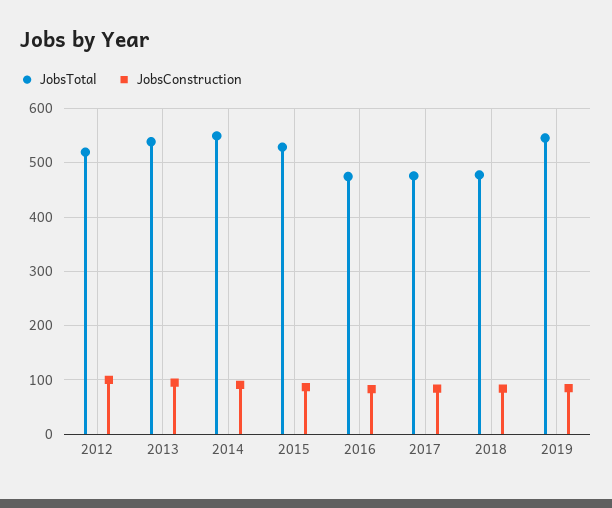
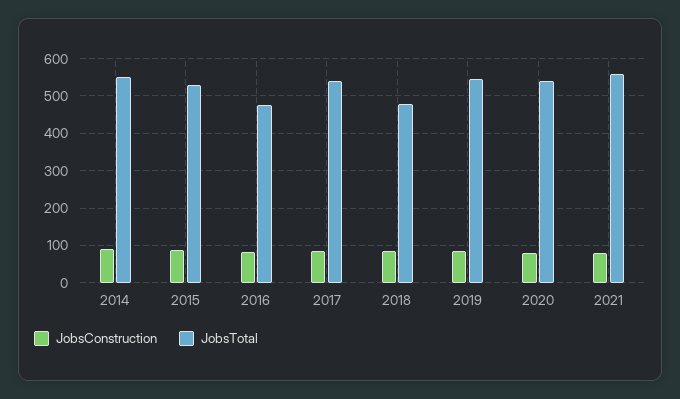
JobsTotal, 2012: 520 -> none
JobsConstruction, 2012: 100 -> none
JobsTotal, 2013: 540 -> none
JobsConstruction, 2013: 100 -> none
JobsTotal, 2017: 480 -> 540
JobsConstruction, 2020: none -> 80
JobsTotal, 2020: none -> 540
JobsConstruction, 2021: none -> 80
JobsTotal, 2021: none -> 560

